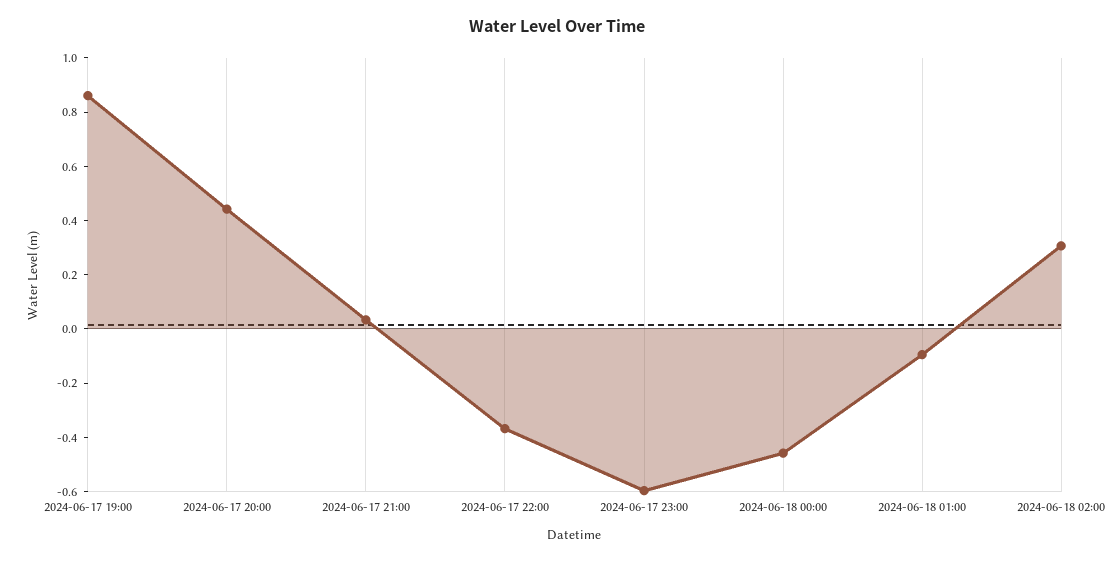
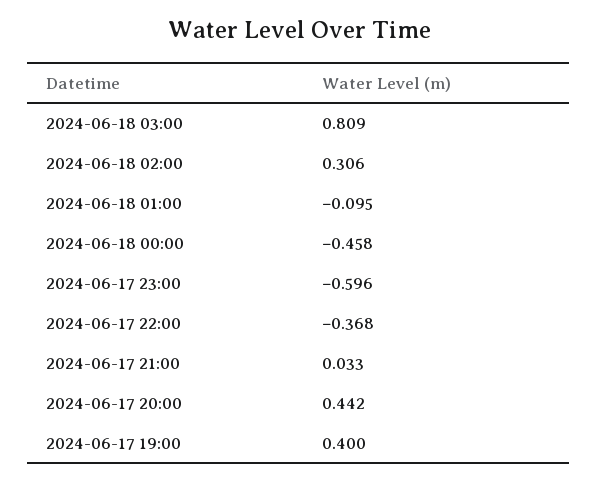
2024-06-17 19:00: 0.85 -> 0.4
2024-06-18 03:00: none -> 0.809

